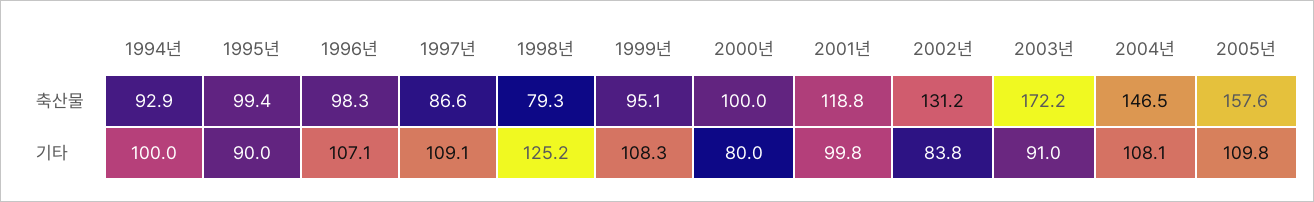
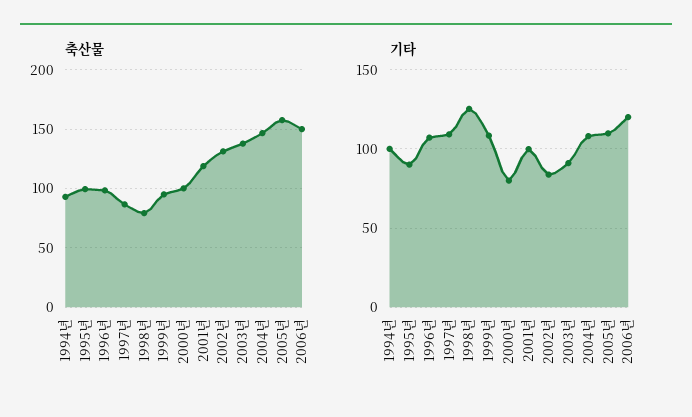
축산물, 2003년: 172.2 -> 140
축산물, 2006년: none -> 150
기타, 2006년: none -> 120

